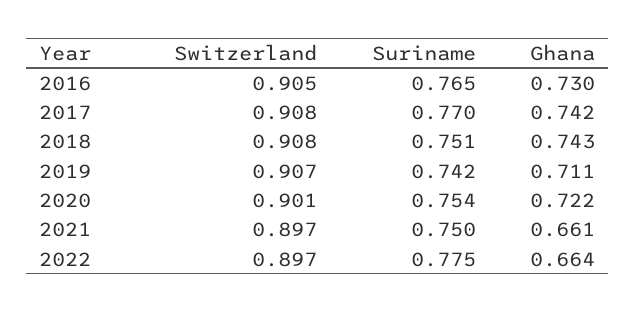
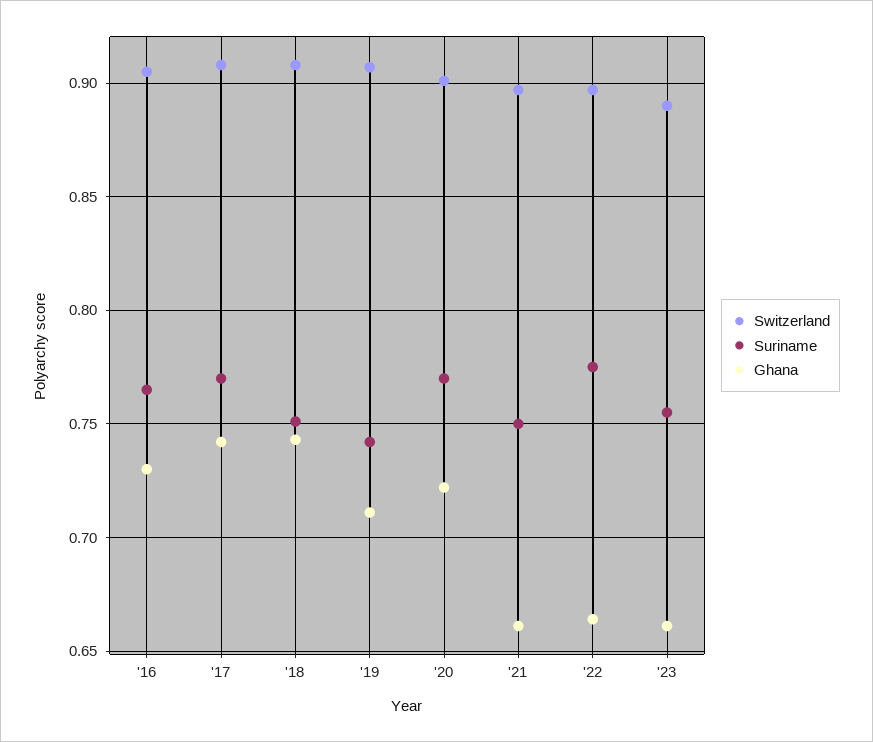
Suriname, 2020: 0.754 -> 0.77
Switzerland, '23: none -> 0.89
Suriname, '23: none -> 0.755
Ghana, '23: none -> 0.66

